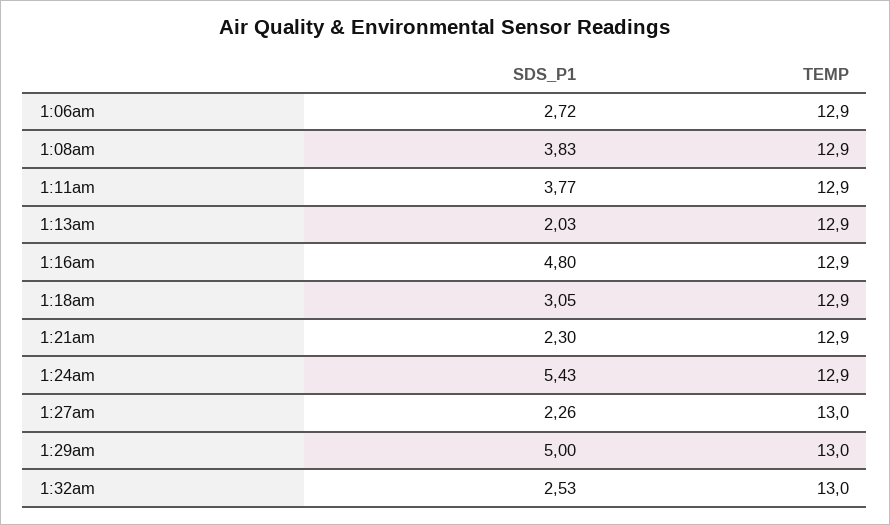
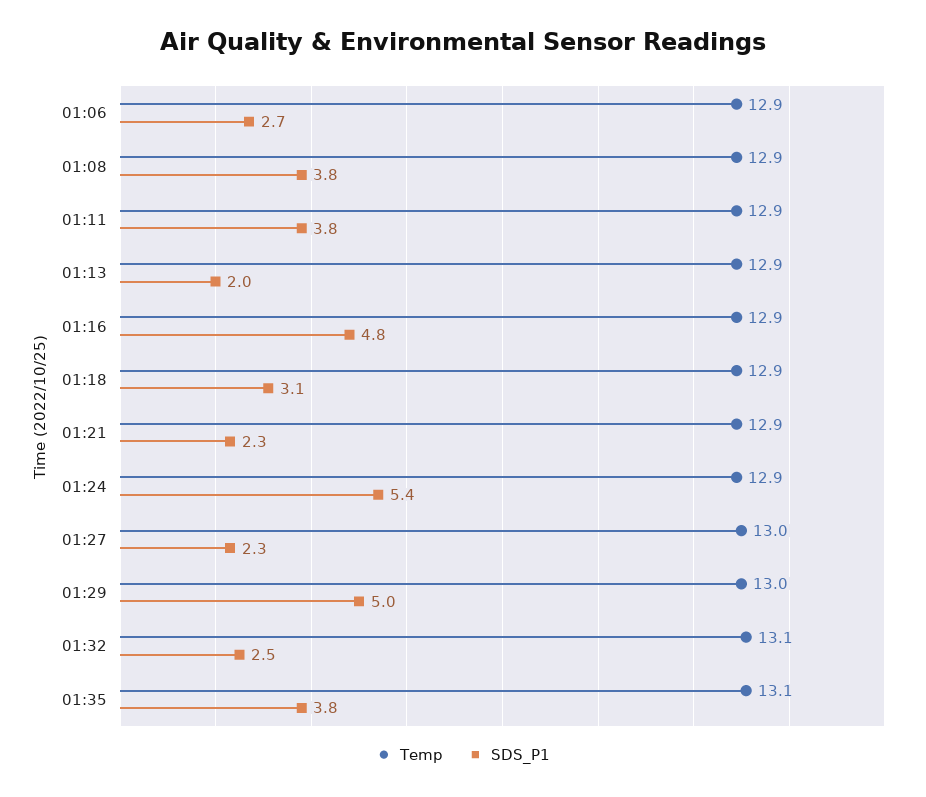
TEMP, 1:32am: 13 -> 13.1
TEMP, 01:35: none -> 13.1
SDS_P1, 01:35: none -> 3.8

